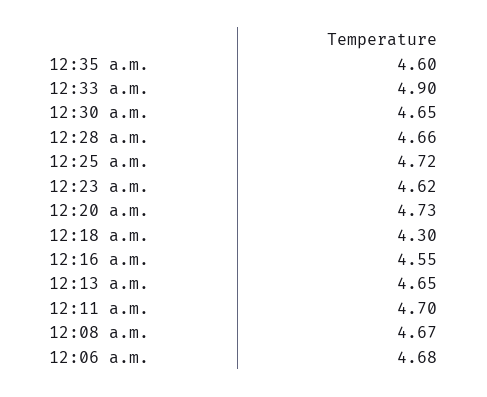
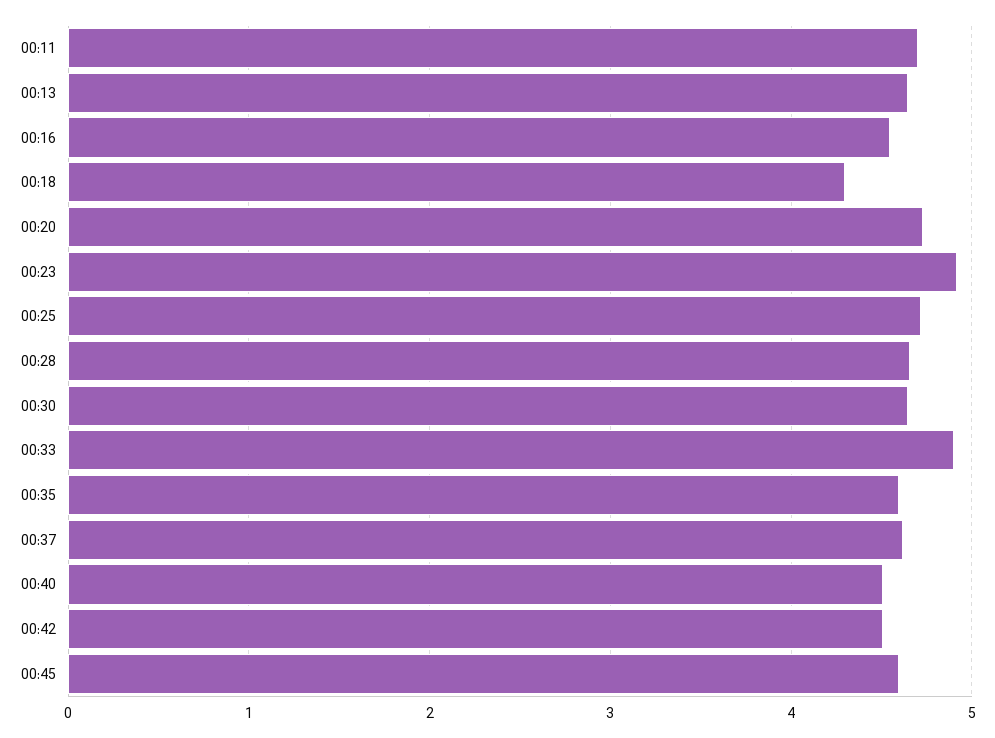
12:23 a.m.: 4.62 -> 4.9
12:08 a.m.: 4.67 -> none
12:06 a.m.: 4.68 -> none
00:37: none -> 4.6
00:40: none -> 4.5
00:42: none -> 4.5
00:45: none -> 4.6

